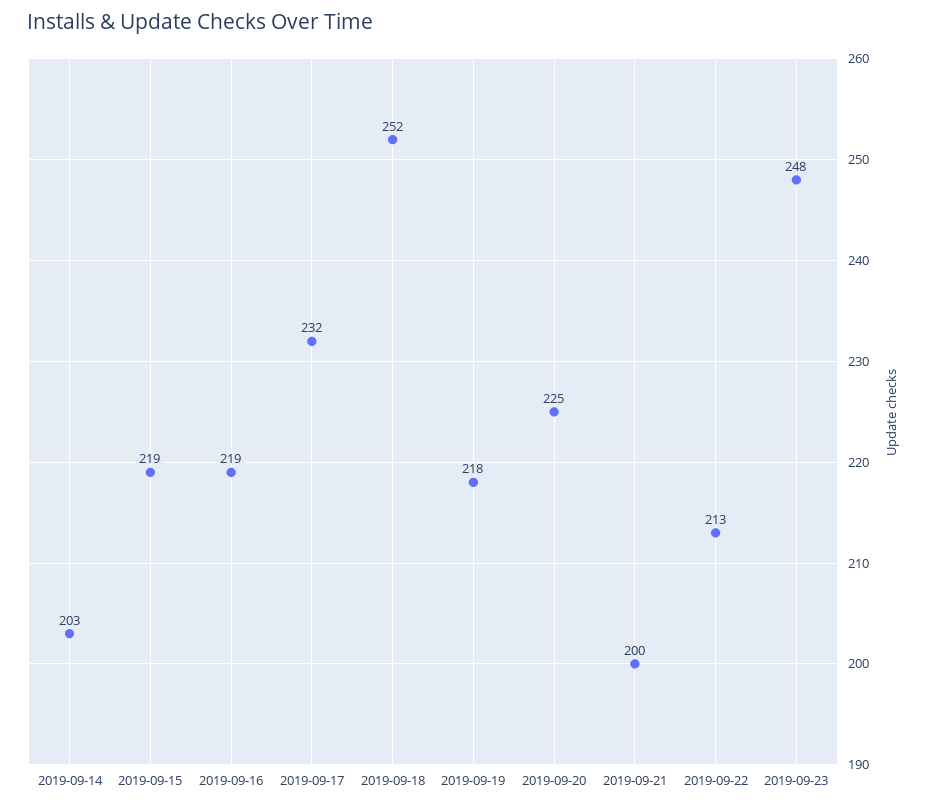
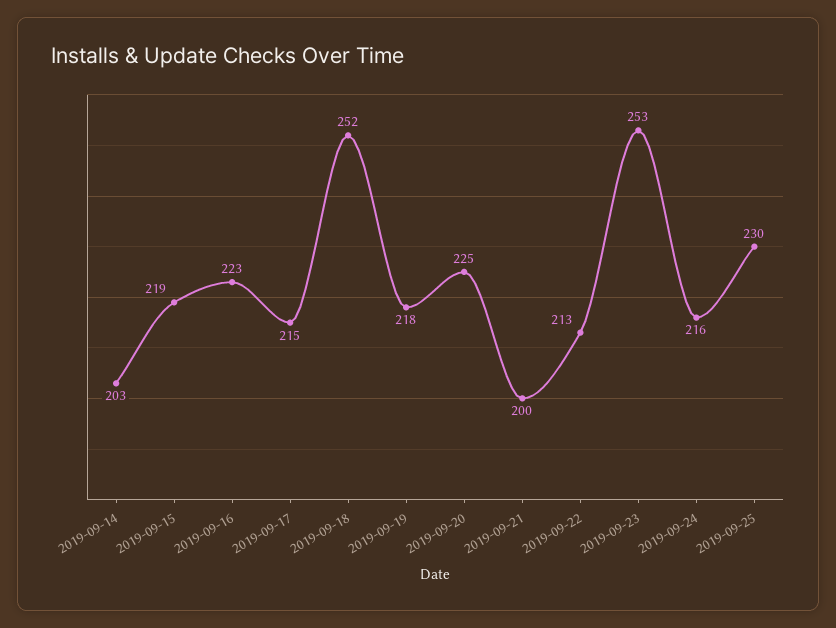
2019-09-16: 219 -> 223
2019-09-17: 232 -> 215
2019-09-23: 248 -> 253
2019-09-24: none -> 216
2019-09-25: none -> 230

